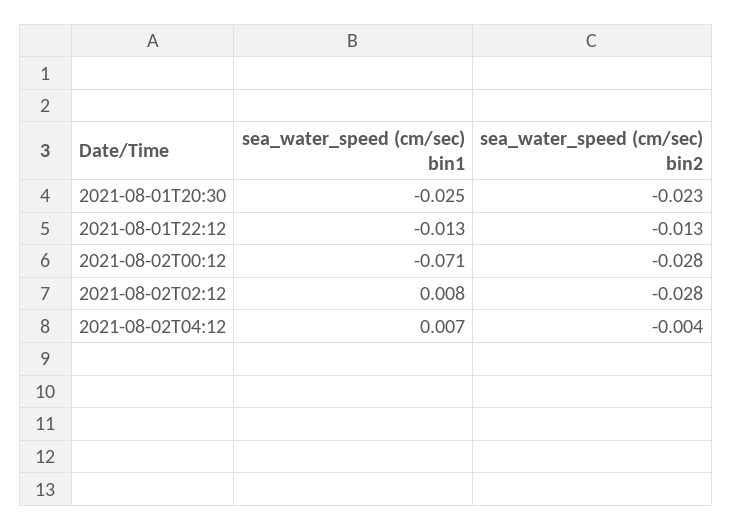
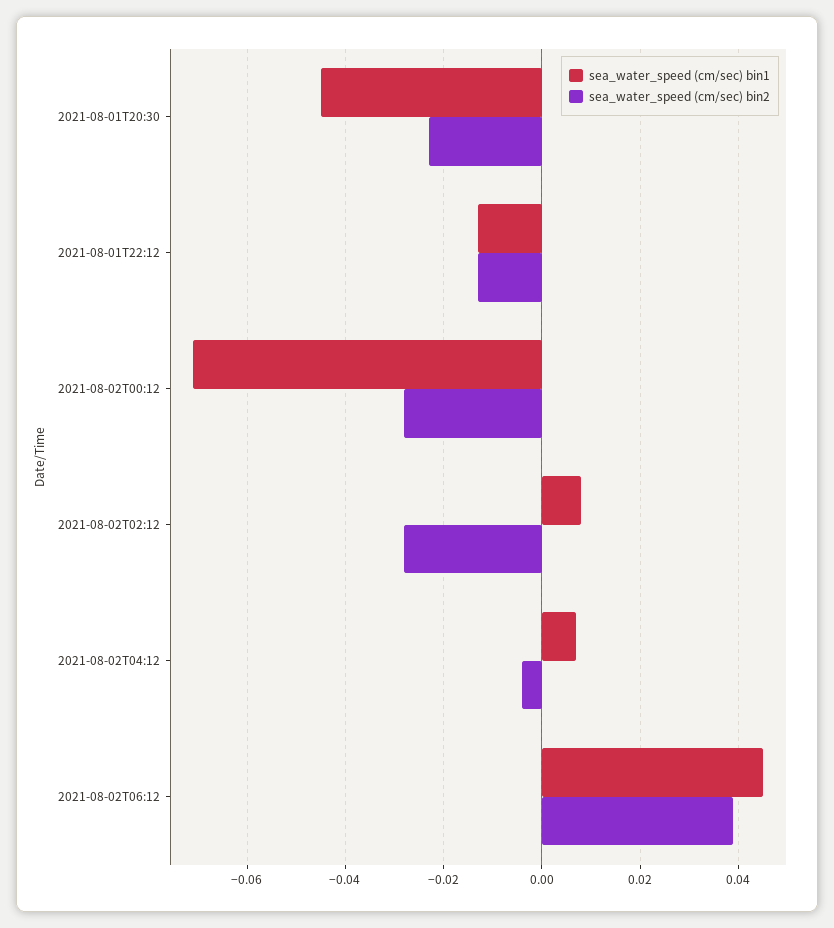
sea_water_speed (cm/sec) bin1, 2021-08-01T20:30: -0.025 -> -0.045
sea_water_speed (cm/sec) bin1, 2021-08-02T06:12: none -> 0.045
sea_water_speed (cm/sec) bin2, 2021-08-02T06:12: none -> 0.04

